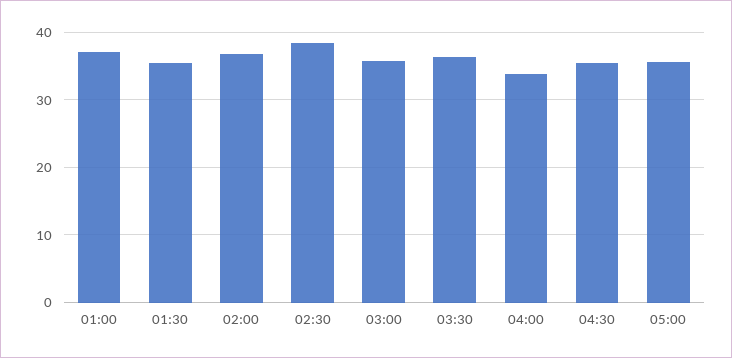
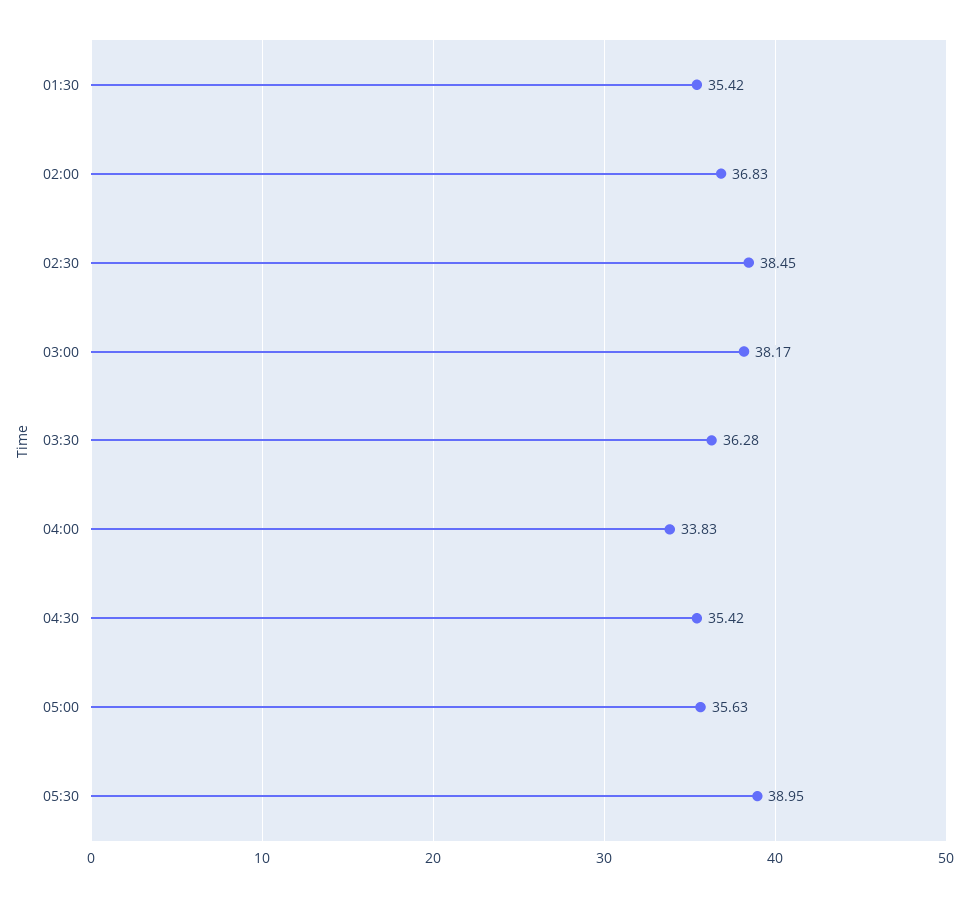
01:00: 37 -> none
03:00: 36 -> 38.17
05:30: none -> 38.95

